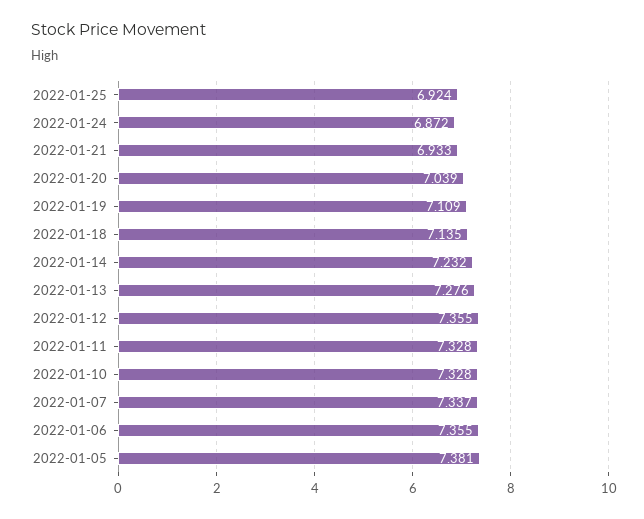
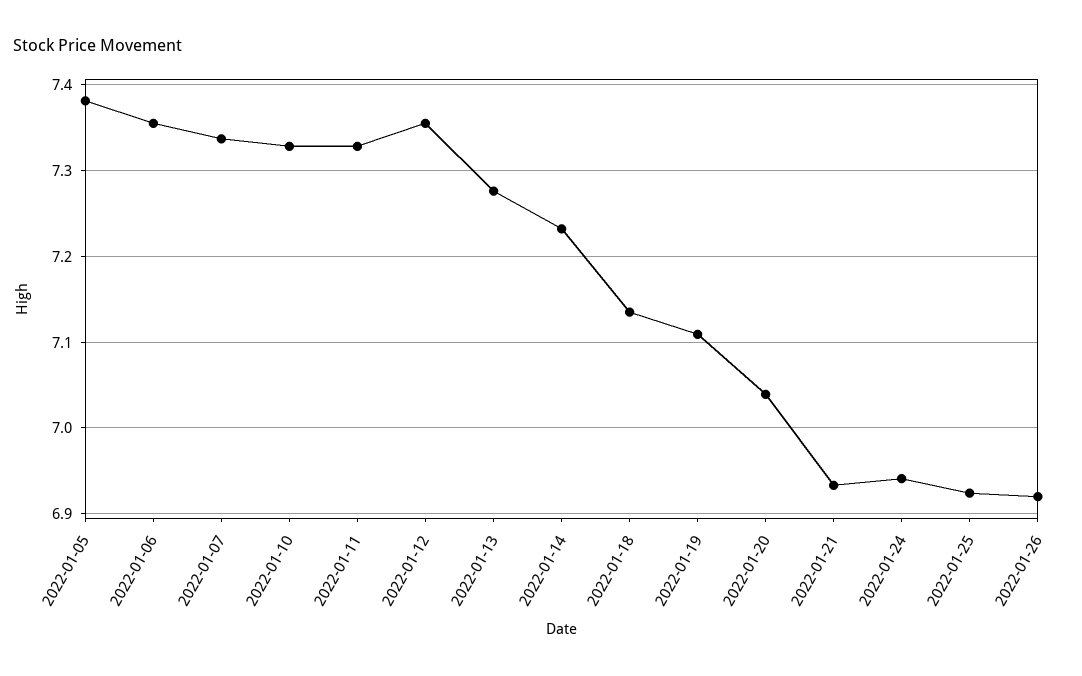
2022-01-24: 6.872 -> 6.94
2022-01-26: none -> 6.92

